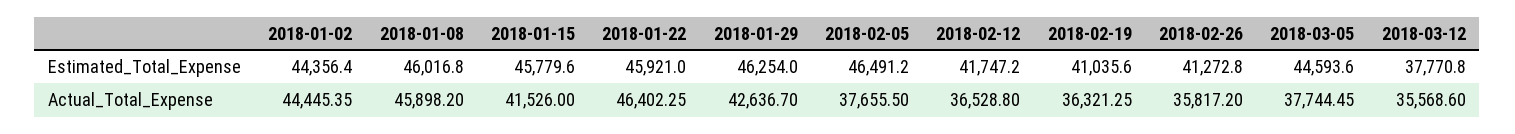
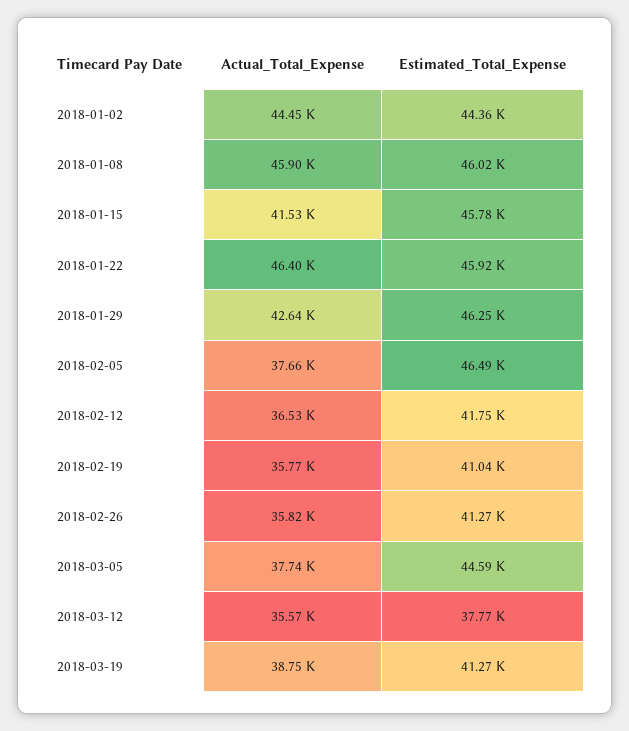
2018-02-19, Actual_Total_Expense: 36321.25 -> 35770
2018-03-19, Actual_Total_Expense: none -> 38750
2018-03-19, Estimated_Total_Expense: none -> 41270

